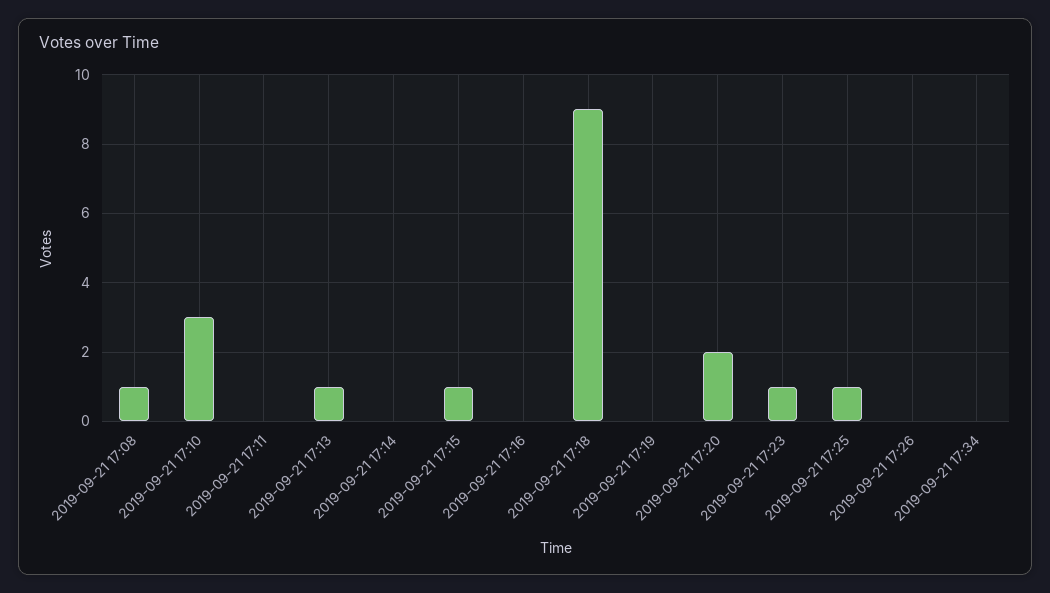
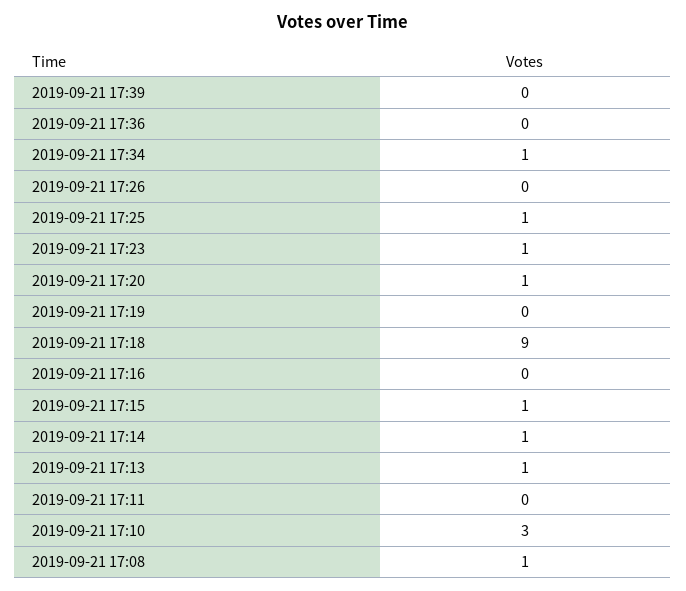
2019-09-21 17:14: 0 -> 1
2019-09-21 17:20: 2 -> 1
2019-09-21 17:34: 0 -> 1
2019-09-21 17:39: none -> 0
2019-09-21 17:36: none -> 0

